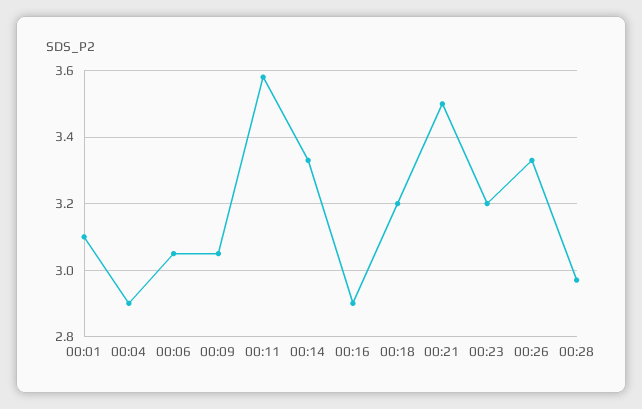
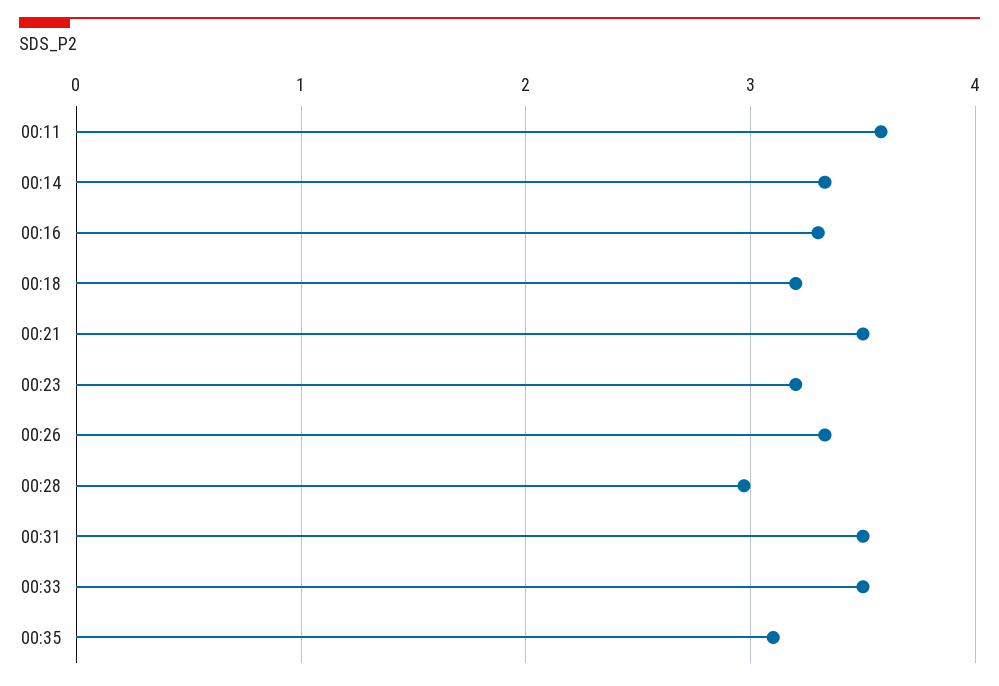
00:01: 3.1 -> none
00:04: 2.9 -> none
00:06: 3.05 -> none
00:09: 3.05 -> none
00:16: 2.9 -> 3.3
00:31: none -> 3.5
00:33: none -> 3.5
00:35: none -> 3.1

